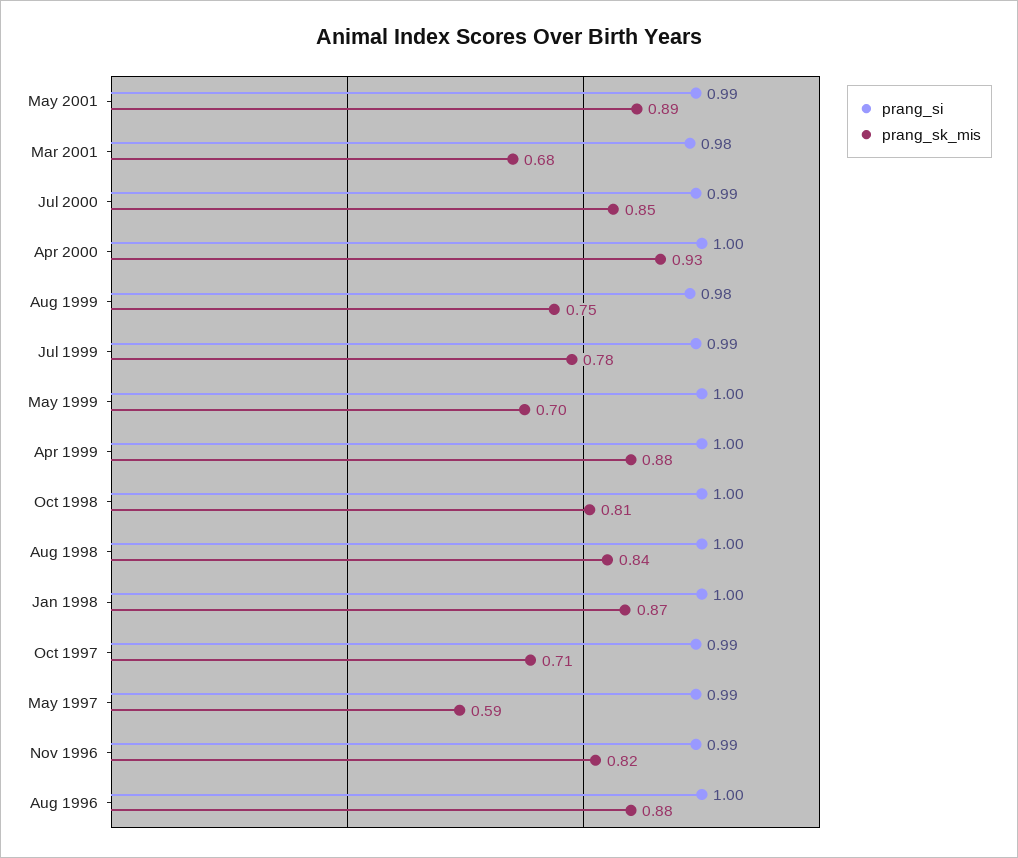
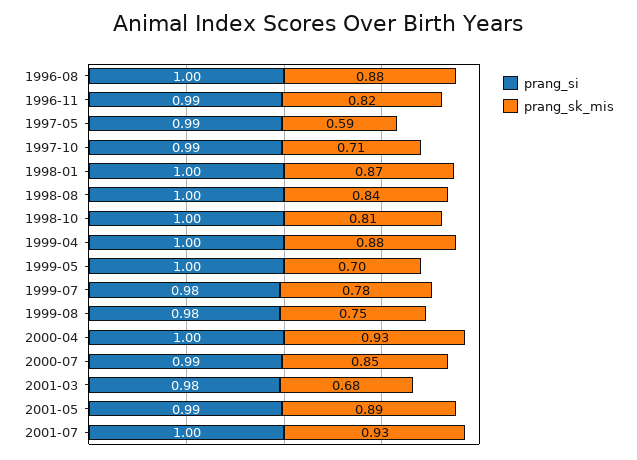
prang_si, Jul 1999: 0.99 -> 0.98
prang_si, 2001-07: none -> 1
prang_sk_mis, 2001-07: none -> 0.93

